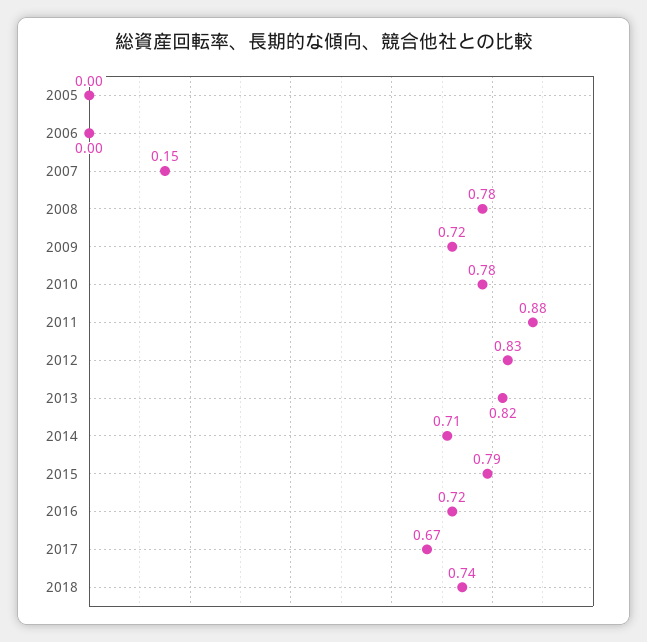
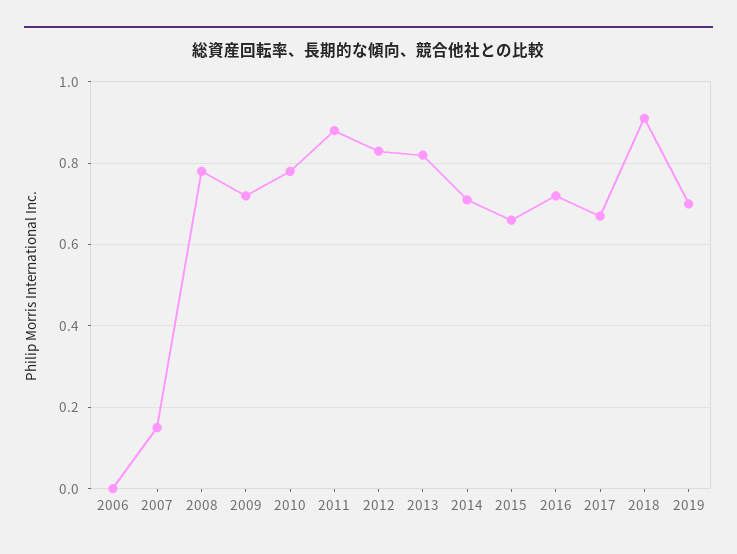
2005: 0 -> none
2015: 0.79 -> 0.65
2018: 0.74 -> 0.9
2019: none -> 0.7

